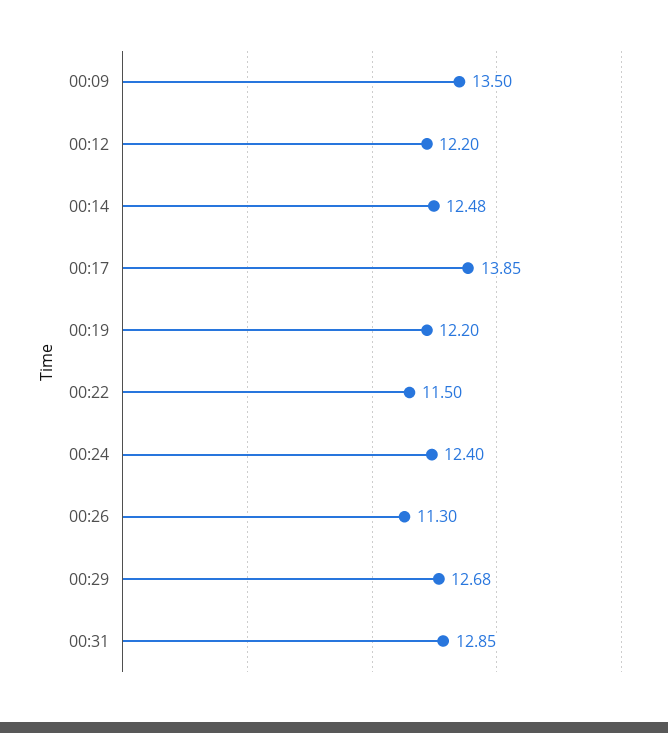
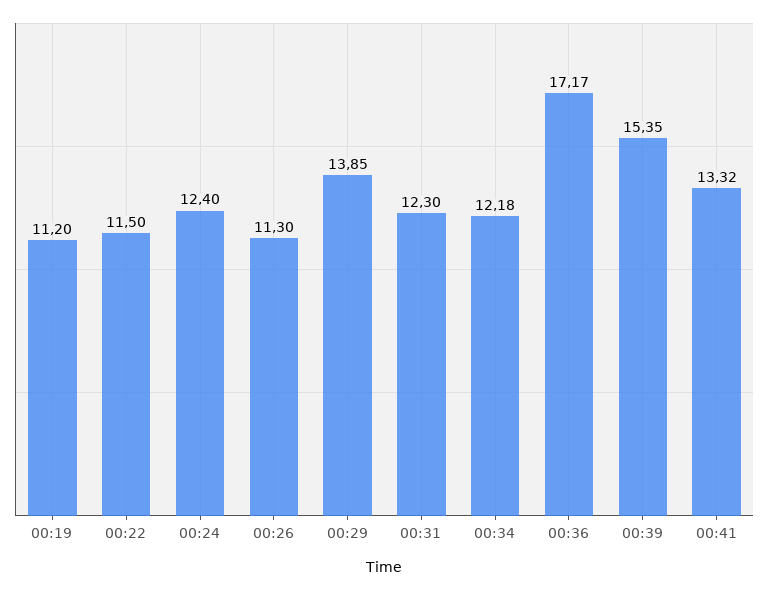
00:09: 13.5 -> none
00:12: 12.2 -> none
00:14: 12.48 -> none
00:17: 13.85 -> none
00:19: 12.2 -> 11.2
00:29: 12.68 -> 13.85
00:31: 12.85 -> 12.3
00:34: none -> 12.18
00:36: none -> 17.17
00:39: none -> 15.35
00:41: none -> 13.32

